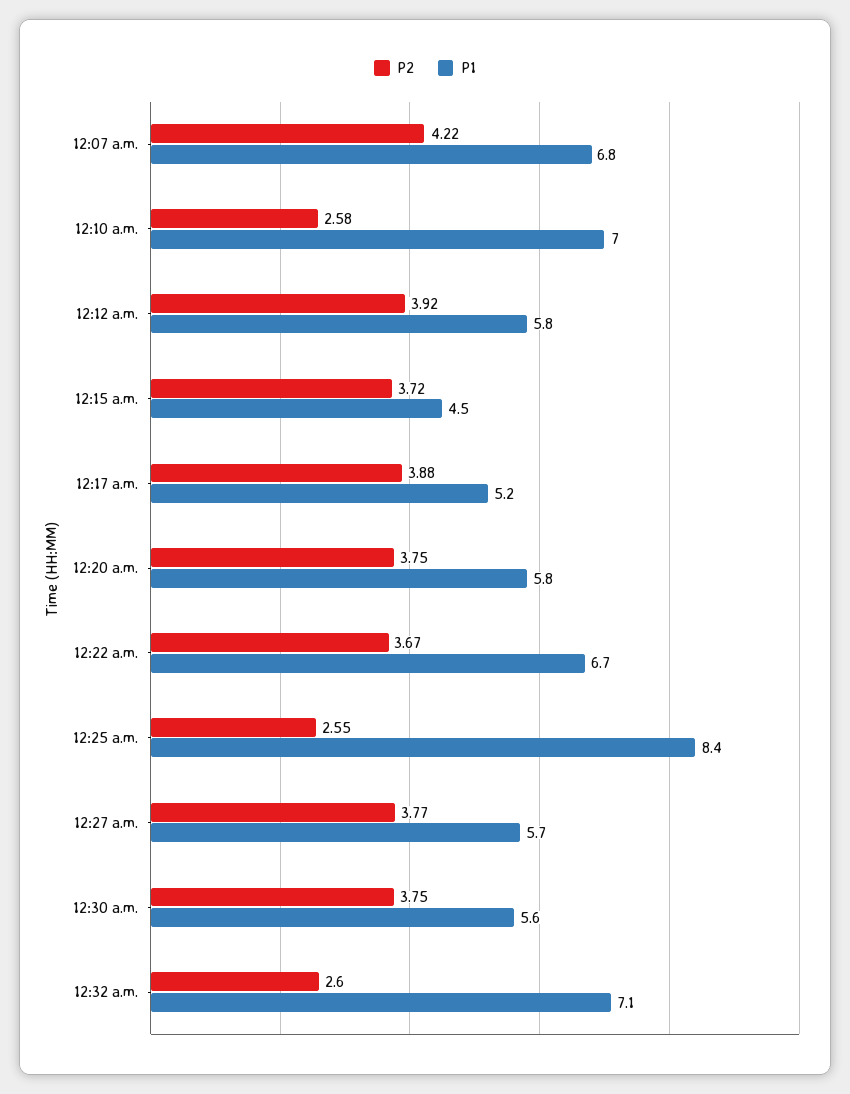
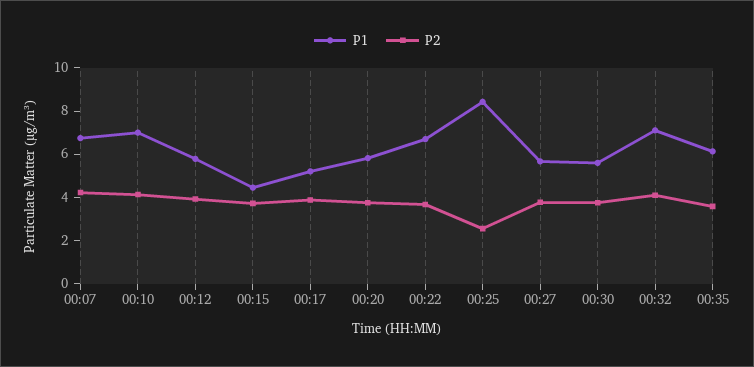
P2, 12:10 a.m.: 2.58 -> 4
P2, 12:32 a.m.: 2.6 -> 4
P1, 00:35: none -> 6
P2, 00:35: none -> 3.5

